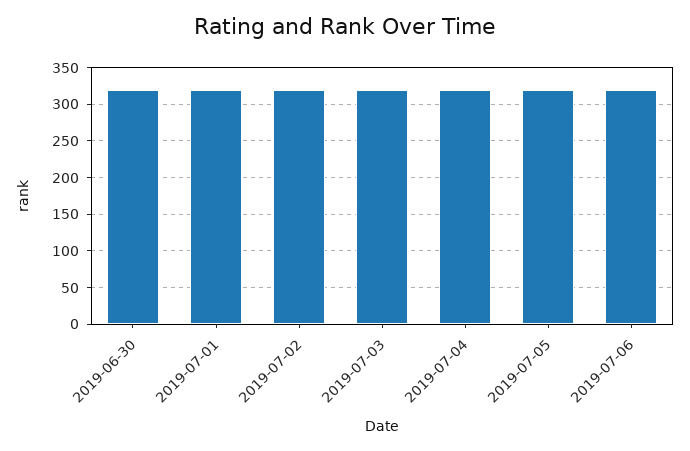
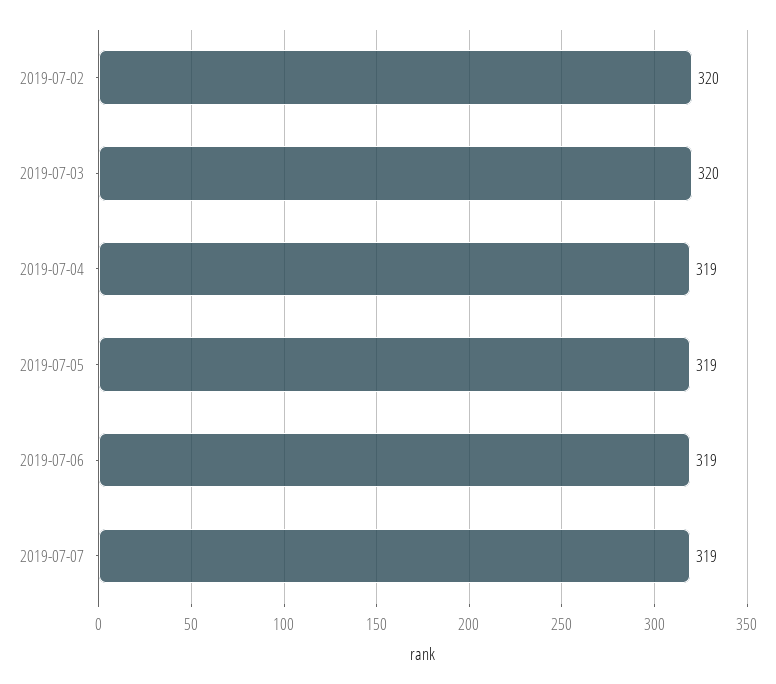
2019-06-30: 320 -> none
2019-07-01: 320 -> none
2019-07-07: none -> 319

